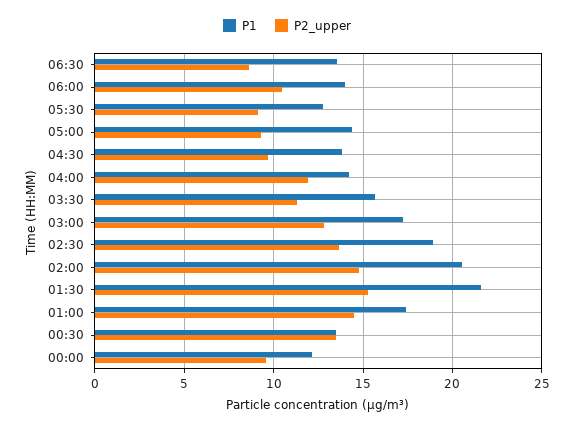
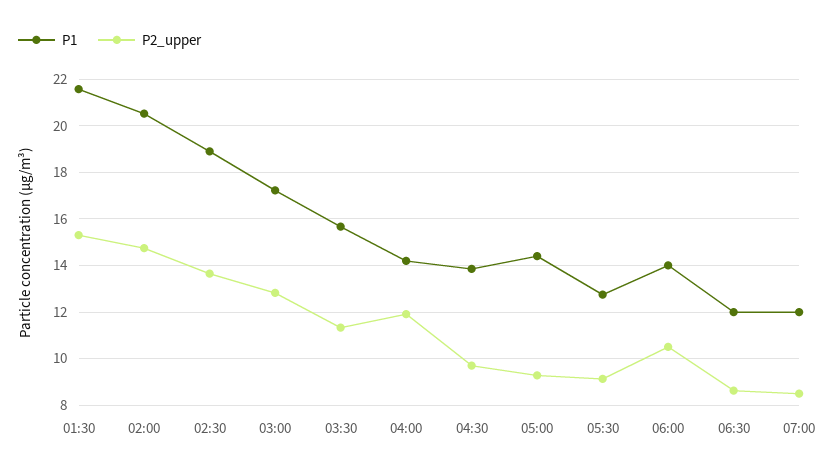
P1, 06:30: 13.5 -> 12
P1, 01:00: 17.5 -> none
P2_upper, 01:00: 14.5 -> none
P1, 00:30: 13.5 -> none
P2_upper, 00:30: 13.5 -> none
P1, 00:00: 12 -> none
P2_upper, 00:00: 9.5 -> none
P1, 07:00: none -> 12
P2_upper, 07:00: none -> 8.5

